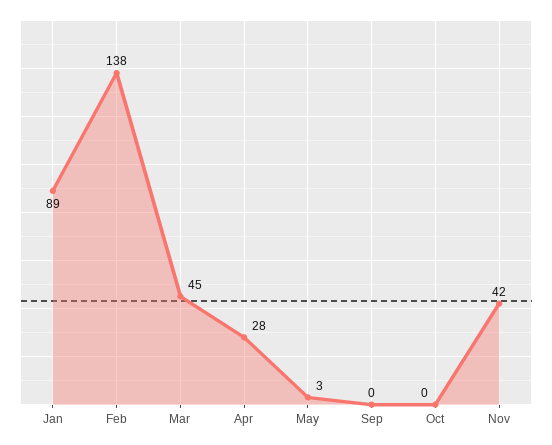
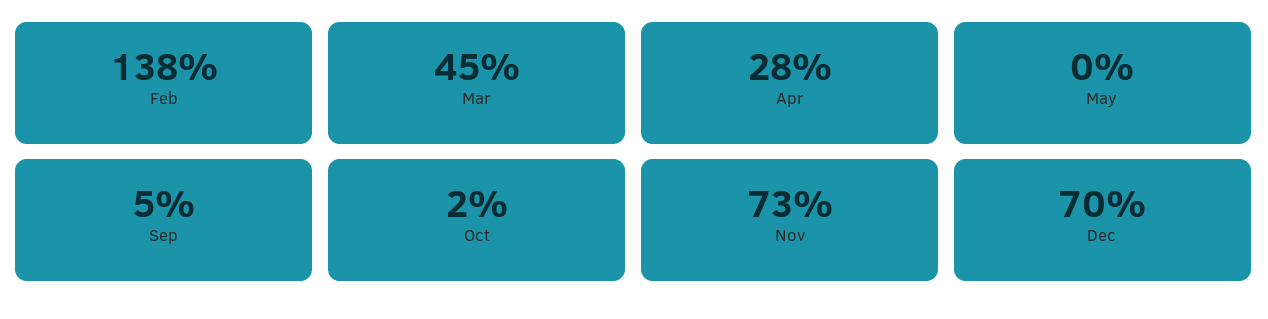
Jan: 89 -> none
May: 3 -> 0
Sep: 0 -> 5
Oct: 0 -> 2
Nov: 42 -> 73
Dec: none -> 70

